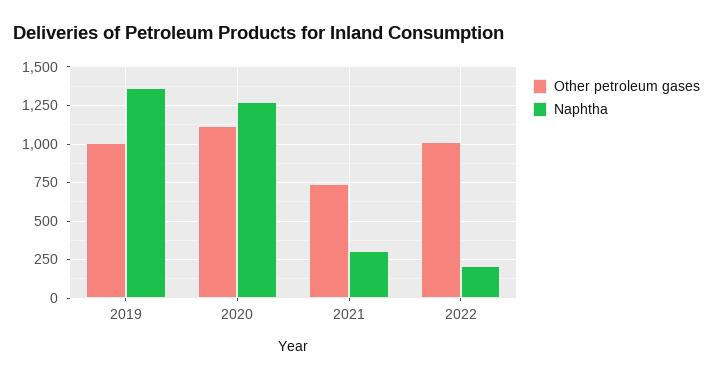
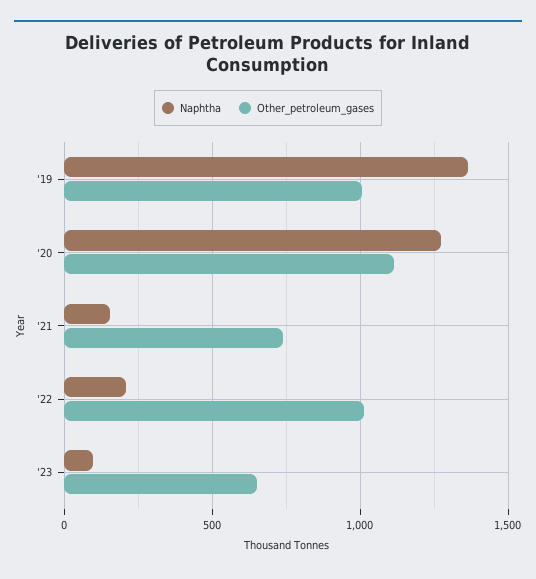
Naphtha, 2021: 300 -> 150
Naphtha, '23: none -> 100
Other petroleum gases, '23: none -> 650

